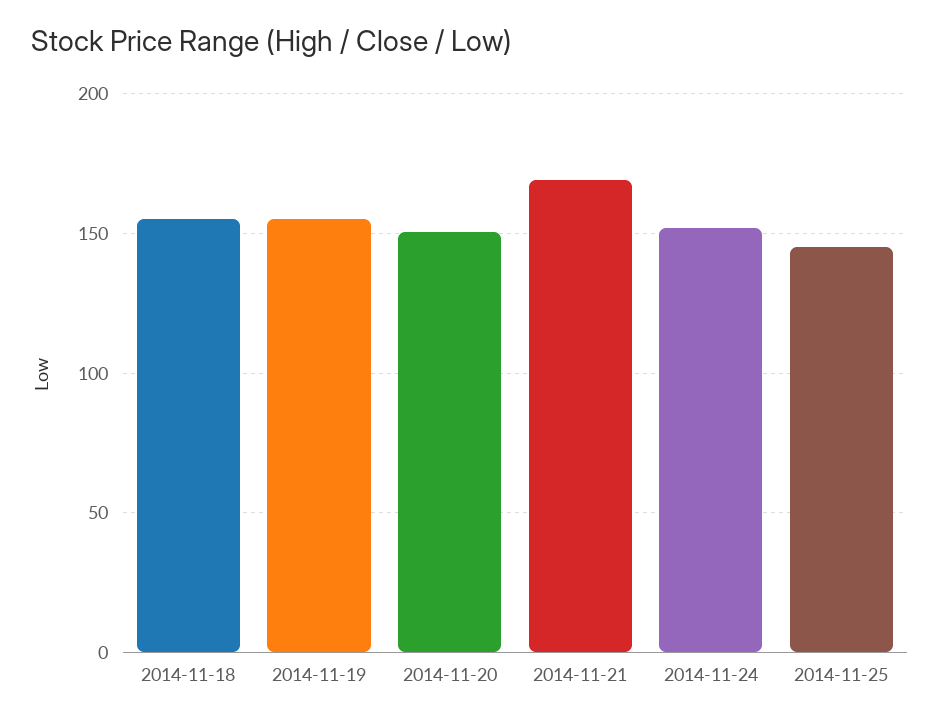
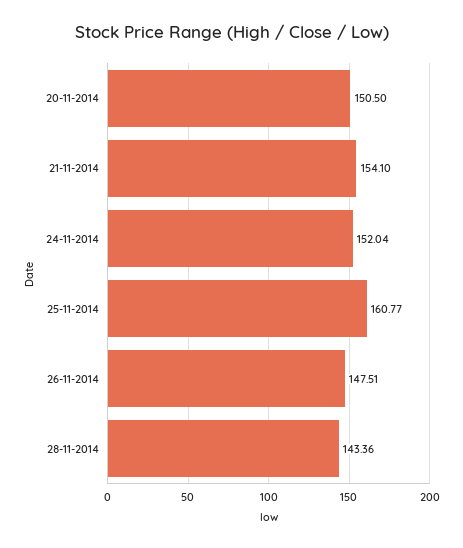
2014-11-18: 155 -> none
2014-11-19: 155 -> none
2014-11-21: 170 -> 154.1
2014-11-25: 145 -> 160.77
26-11-2014: none -> 147.51
28-11-2014: none -> 143.36

